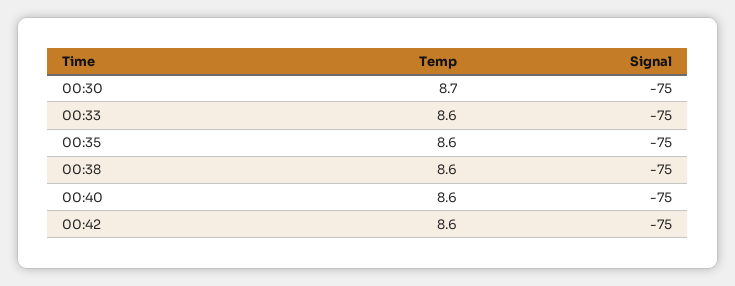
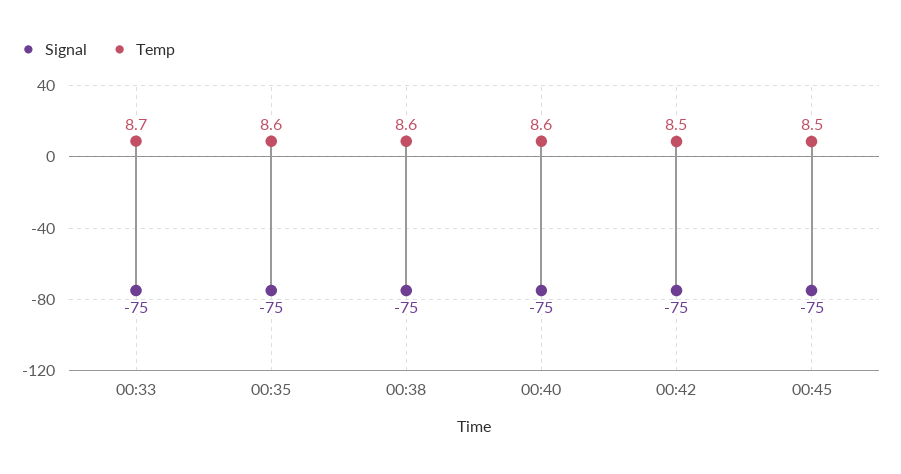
Temp, 00:30: 8.7 -> none
Signal, 00:30: -75 -> none
Temp, 00:33: 8.6 -> 8.7
Temp, 00:42: 8.6 -> 8.5
Signal, 00:45: none -> -75
Temp, 00:45: none -> 8.5

